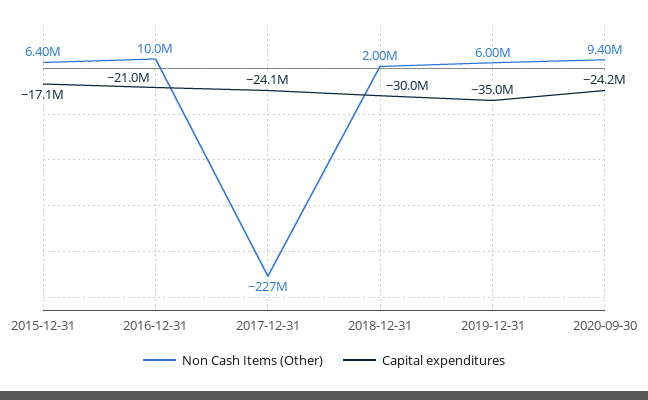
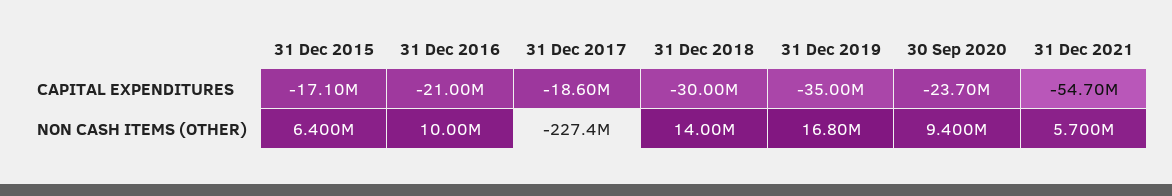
Capital expenditures, 2017-12-31: -24100000 -> -18600000
Non Cash Items (Other), 2018-12-31: 2000000 -> 14000000
Non Cash Items (Other), 2019-12-31: 6000000 -> 16800000
Capital expenditures, 2020-09-30: -24200000 -> -23700000
Capital expenditures, 31 Dec 2021: none -> -54700000
Non Cash Items (Other), 31 Dec 2021: none -> 5700000

